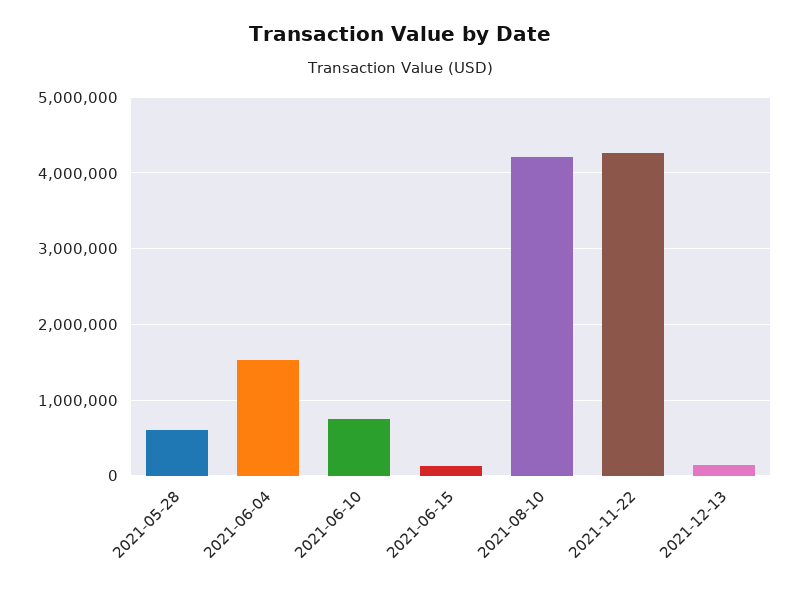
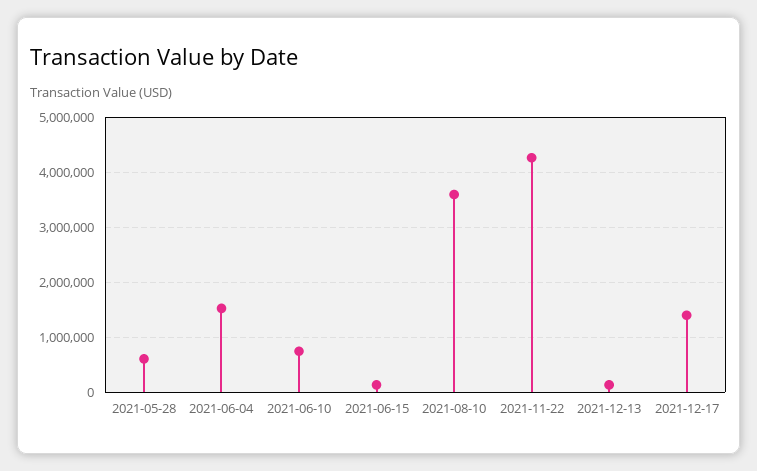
2021-08-10: 4200000 -> 3600000
2021-12-17: none -> 1400000

